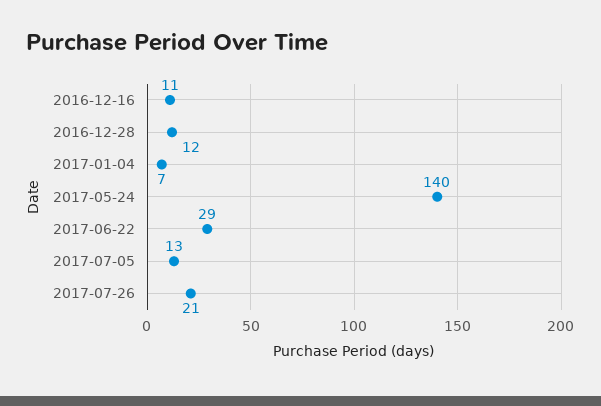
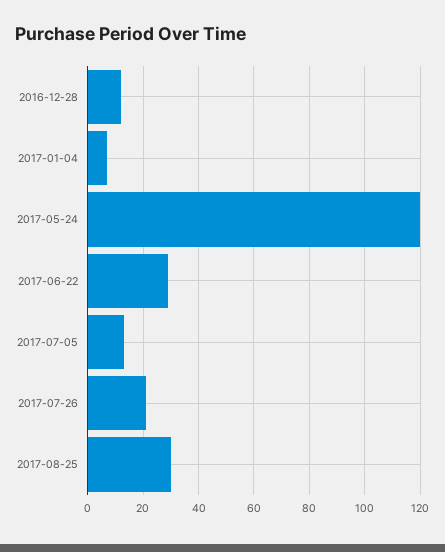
2016-12-16: 11 -> none
2017-05-24: 140 -> 120
2017-08-25: none -> 30

